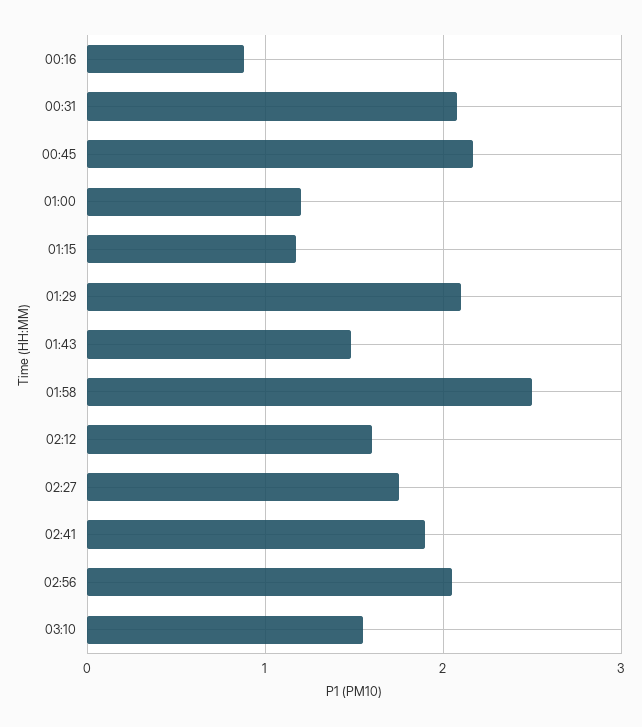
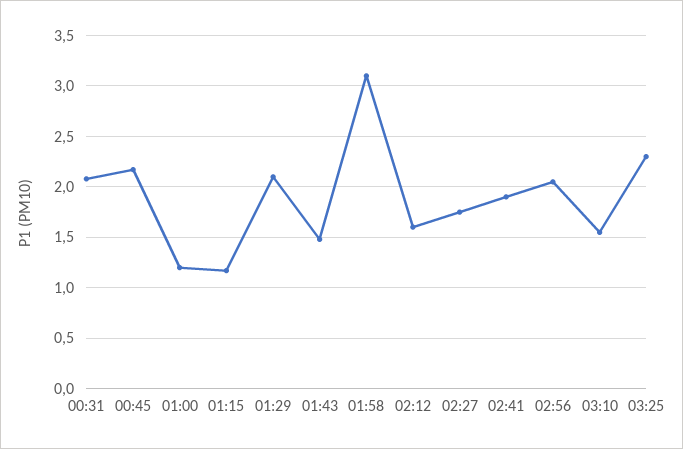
00:16: 0.9 -> none
01:58: 2.5 -> 3.1
03:25: none -> 2.3

